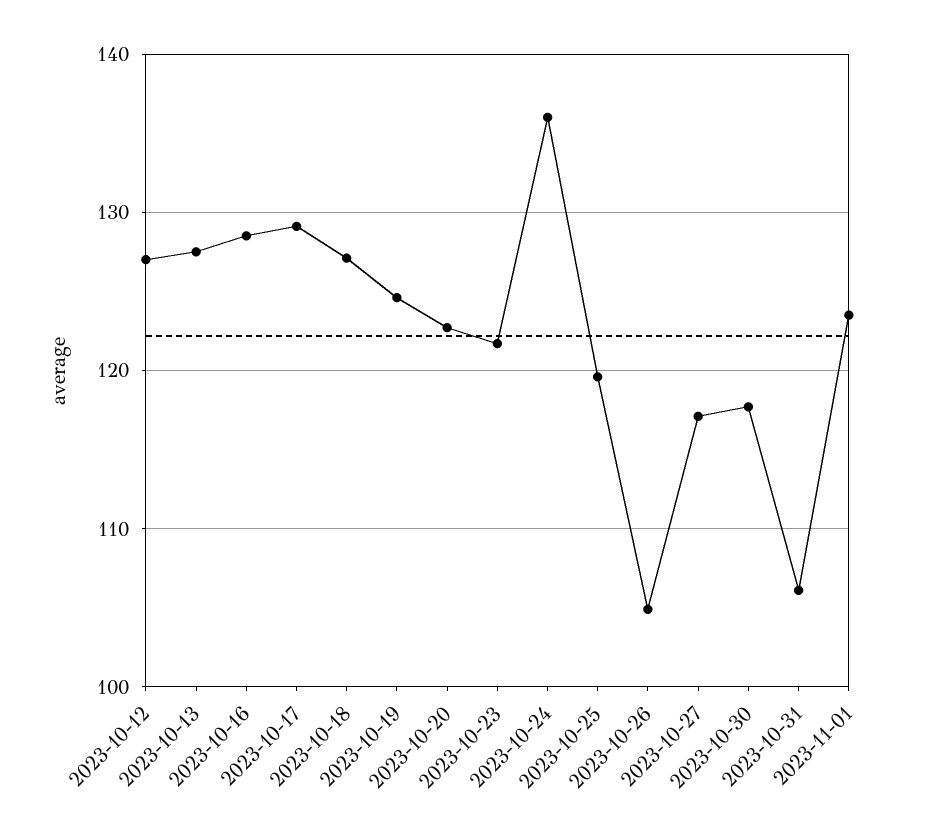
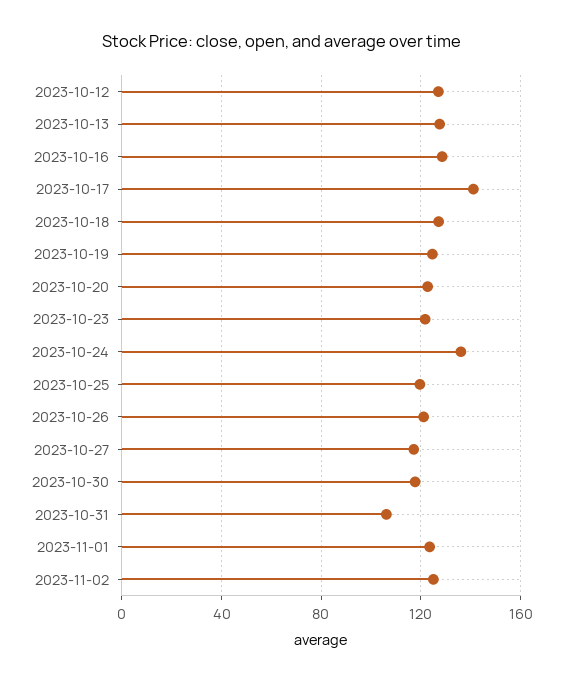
2023-10-17: 129 -> 140
2023-10-26: 105 -> 120
2023-11-02: none -> 125

